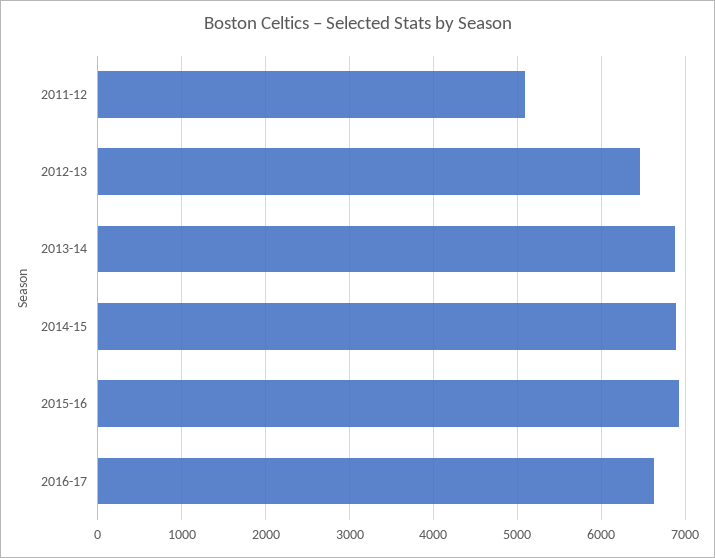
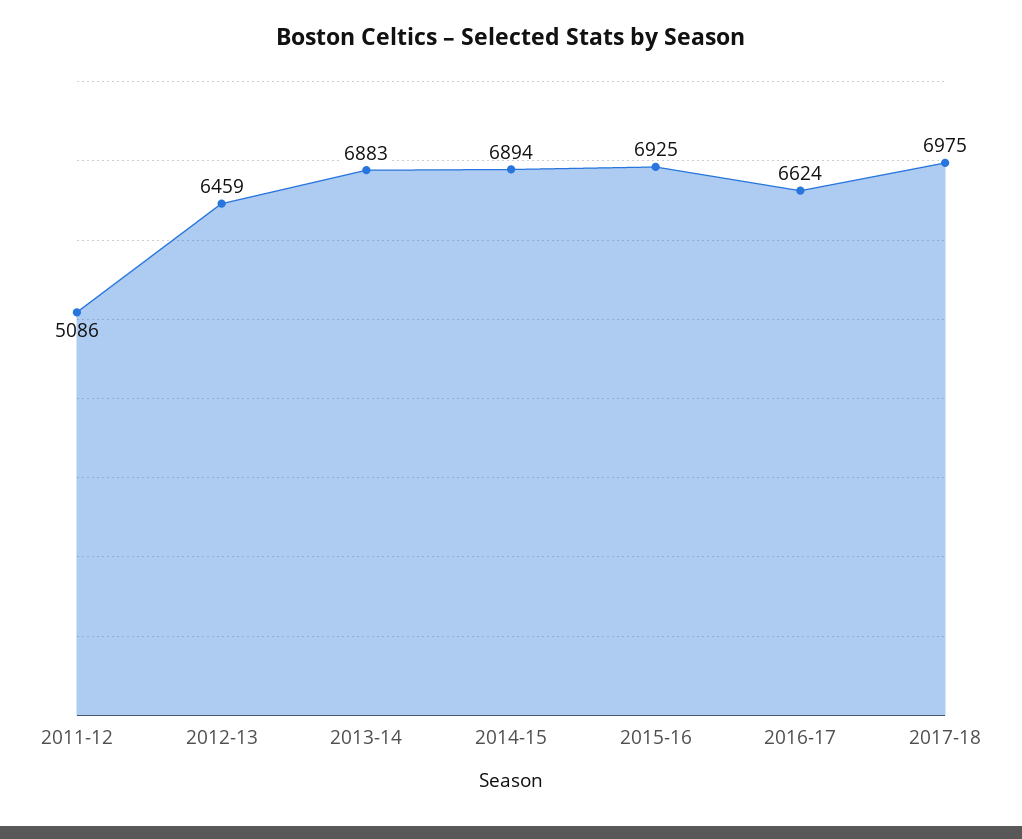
2017-18: none -> 6975

